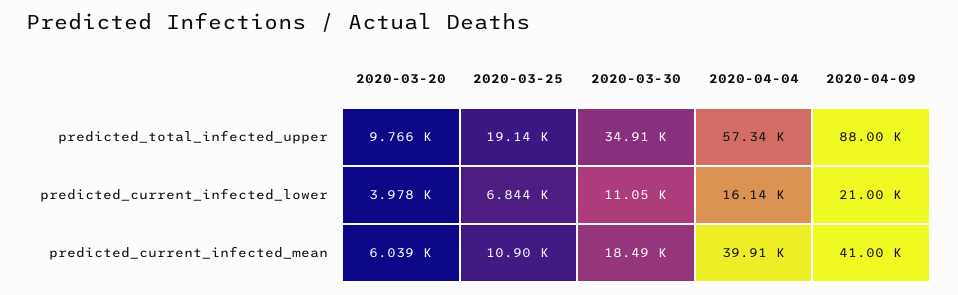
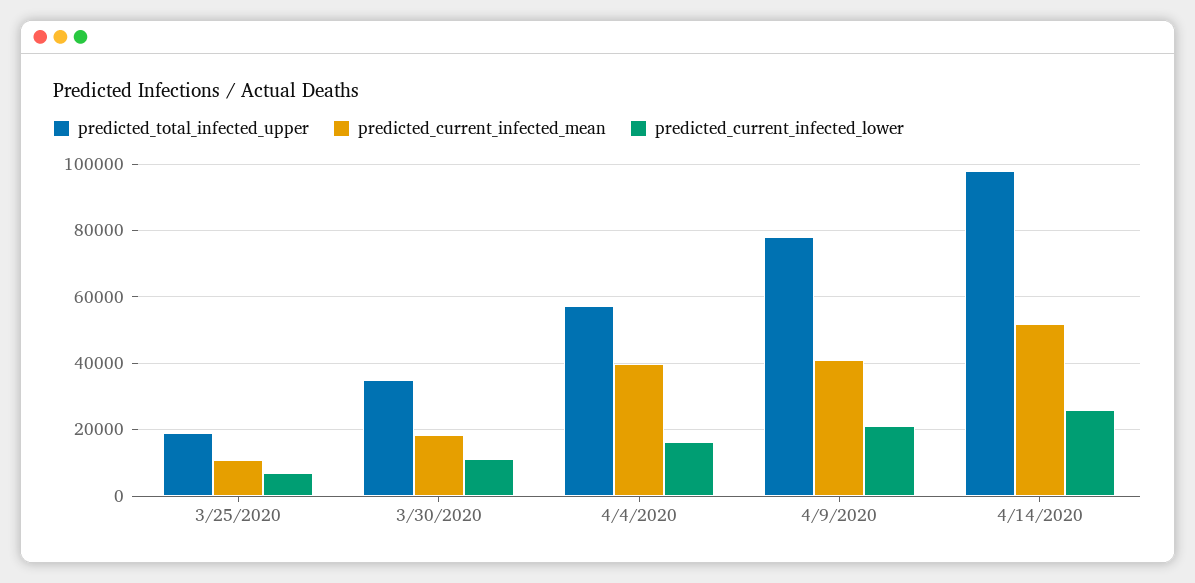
predicted_total_infected_upper, 2020-03-20: 9766 -> none
predicted_total_infected_upper, 2020-04-09: 88000 -> 78000
predicted_current_infected_lower, 2020-03-20: 3978 -> none
predicted_current_infected_mean, 2020-03-20: 6039 -> none
predicted_total_infected_upper, 4/14/2020: none -> 98000
predicted_current_infected_mean, 4/14/2020: none -> 52000
predicted_current_infected_lower, 4/14/2020: none -> 26000

